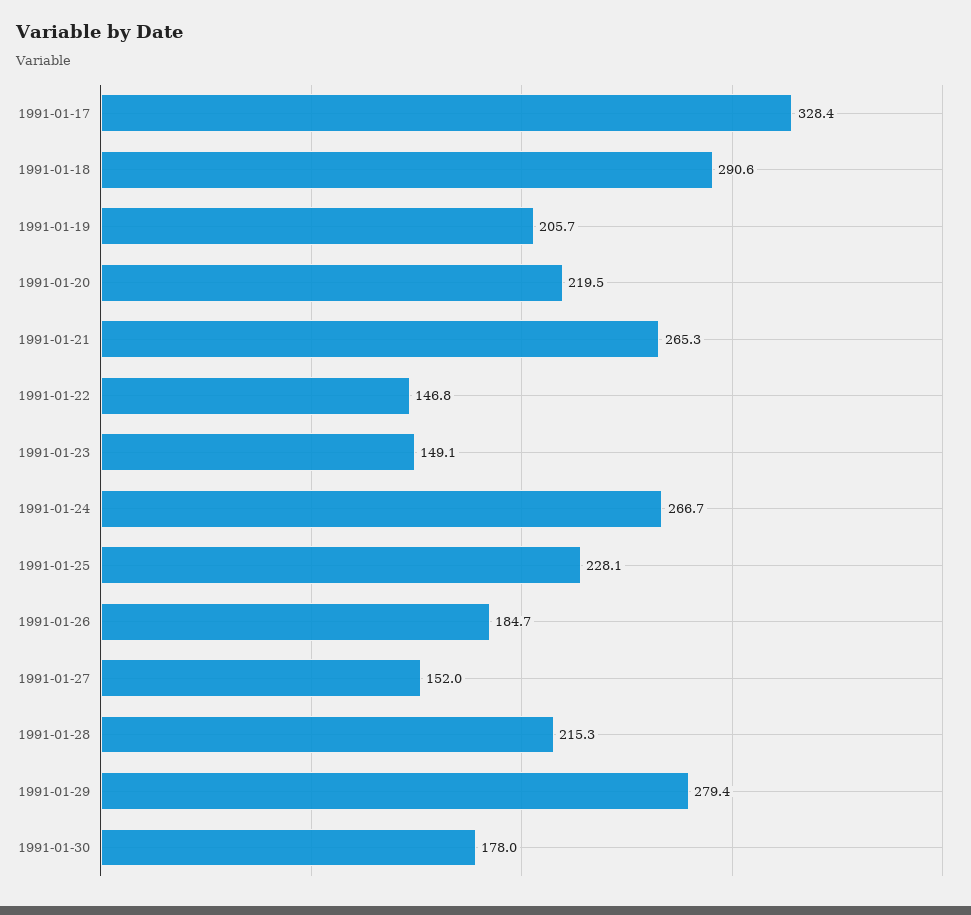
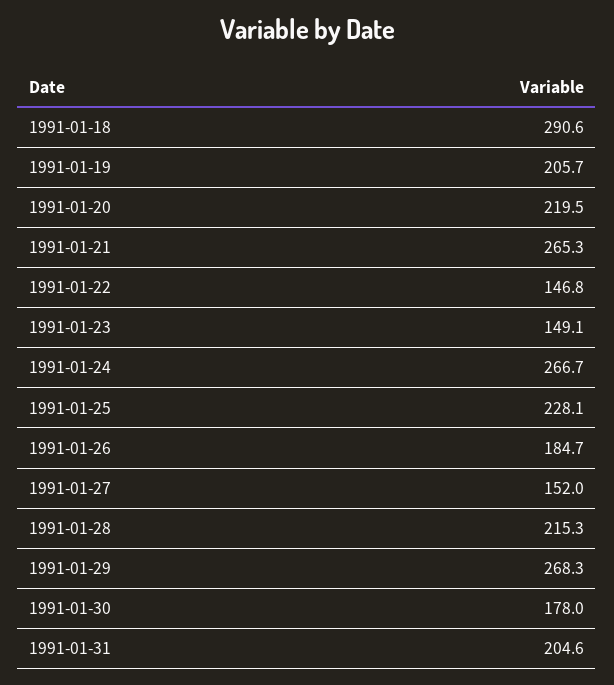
1991-01-17: 328.4 -> none
1991-01-29: 279.4 -> 268.3
1991-01-31: none -> 204.6

